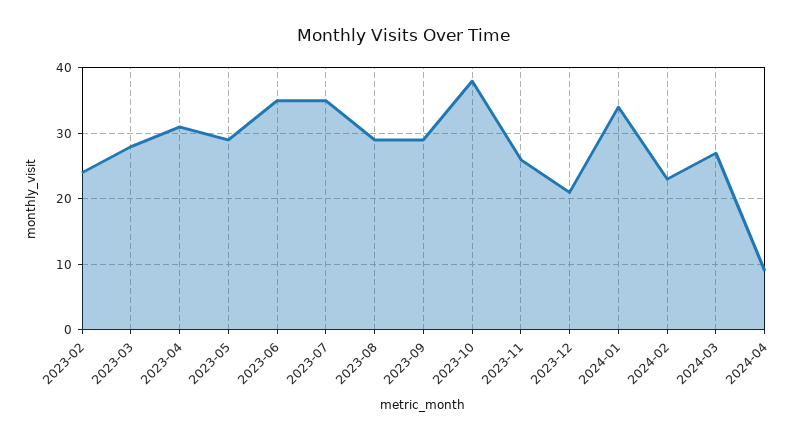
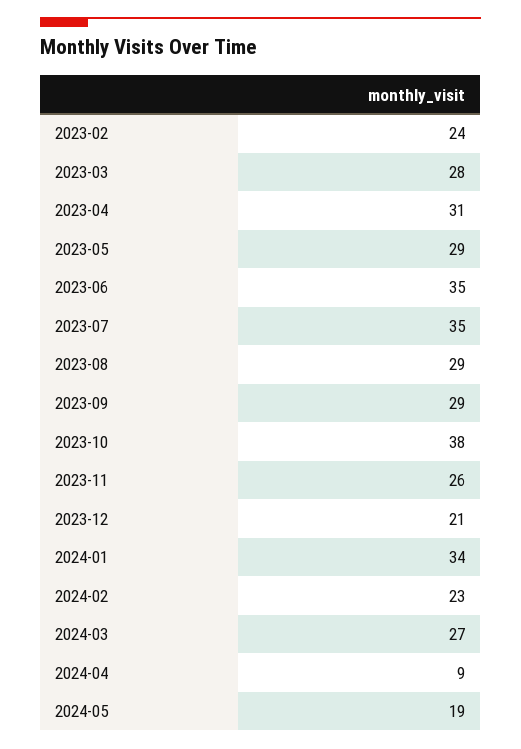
2024-05: none -> 19

